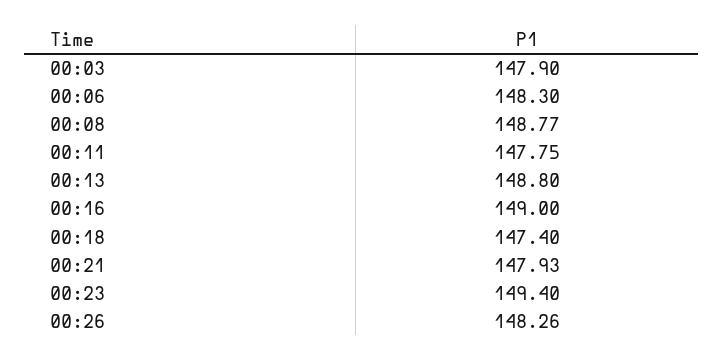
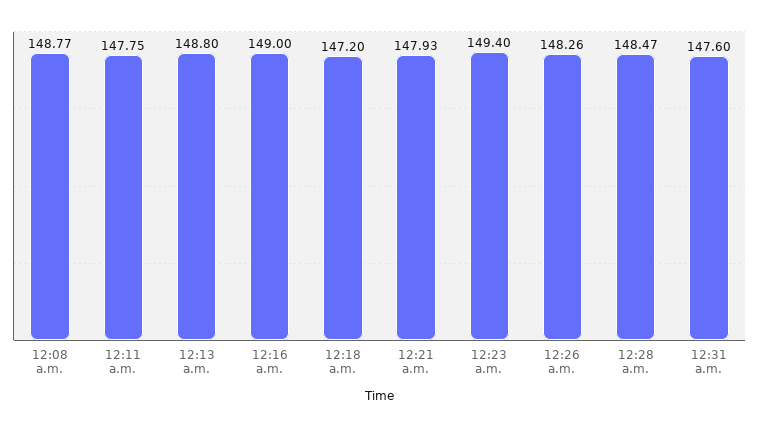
00:03: 147.9 -> none
00:06: 148.3 -> none
00:18: 147.4 -> 147.2
12:28 a.m.: none -> 148.47
12:31 a.m.: none -> 147.6

